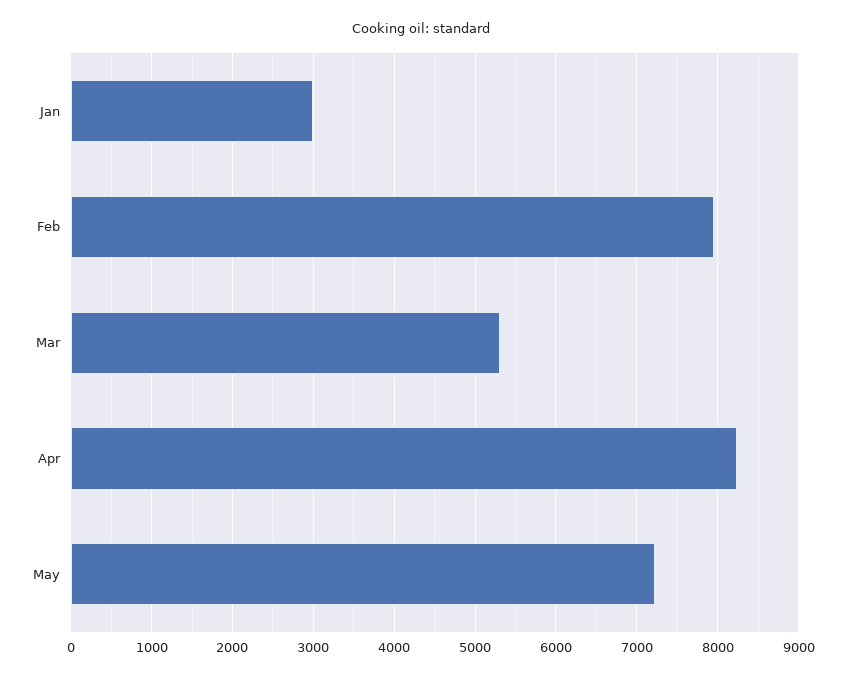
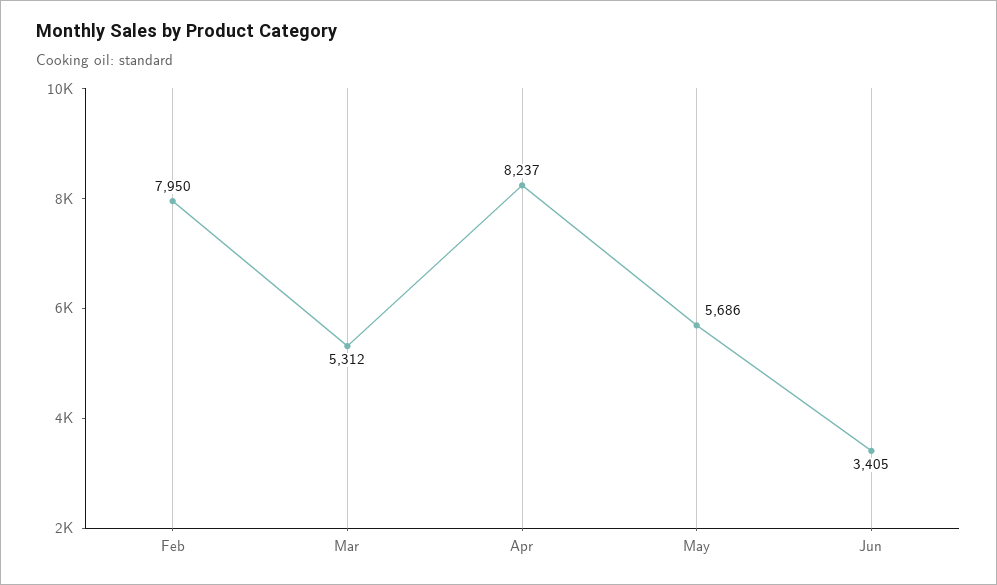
Jan: 3000 -> none
May: 7200 -> 5686
Jun: none -> 3405

